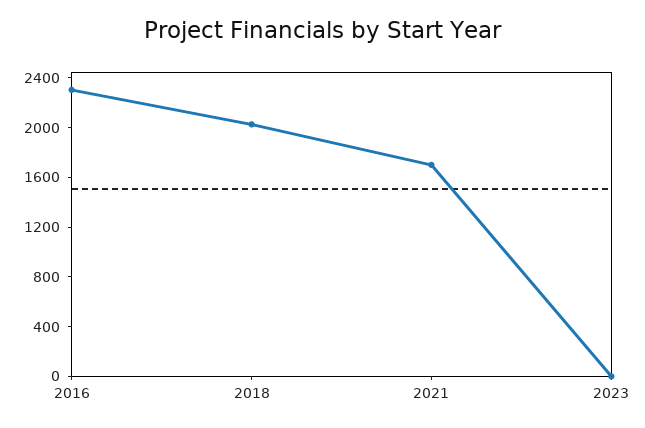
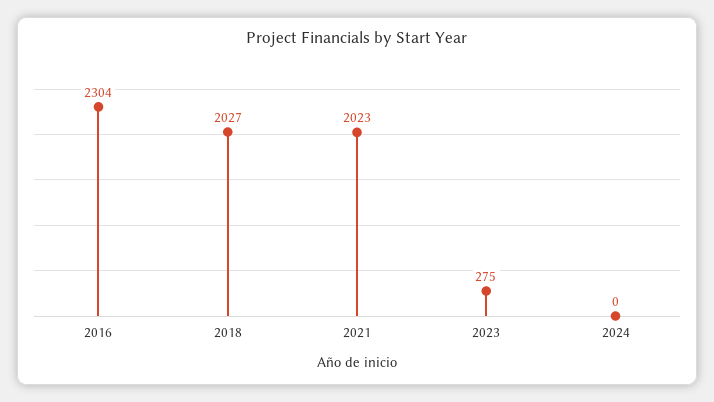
2021: 1700 -> 2023
2023: 0 -> 275
2024: none -> 0

